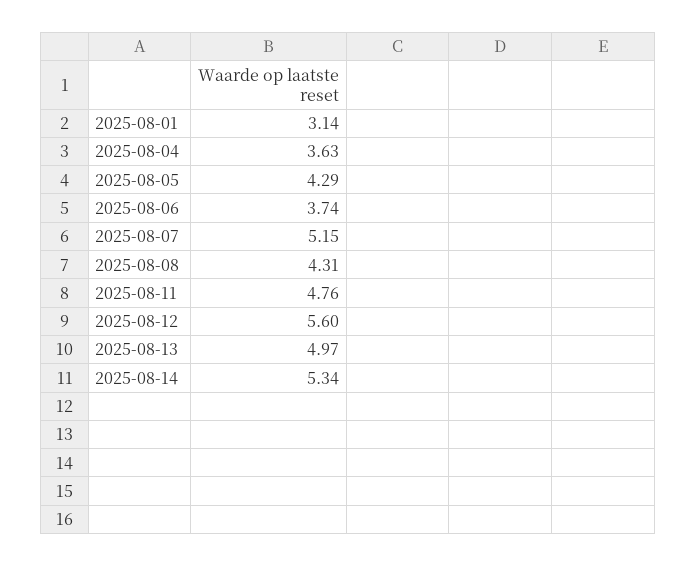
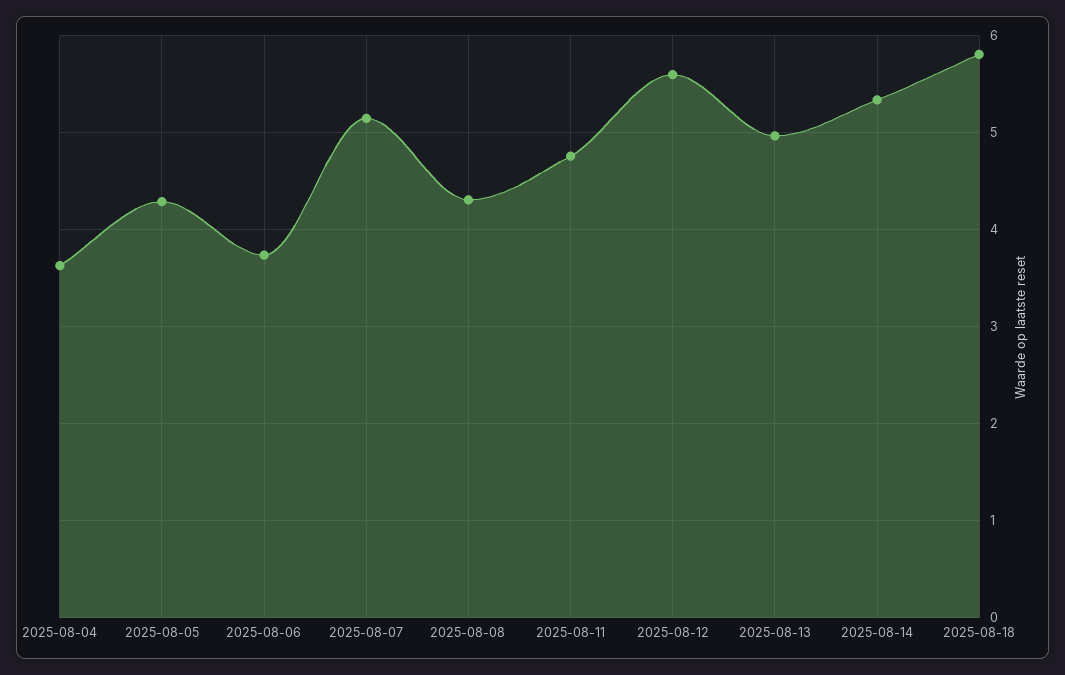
2025-08-01: 3.14 -> none
2025-08-18: none -> 5.8

